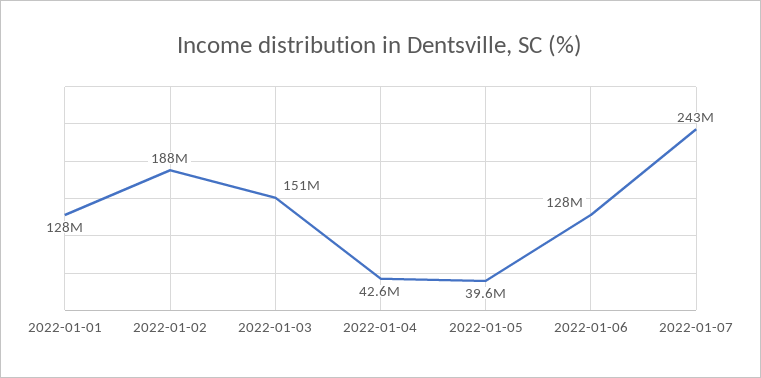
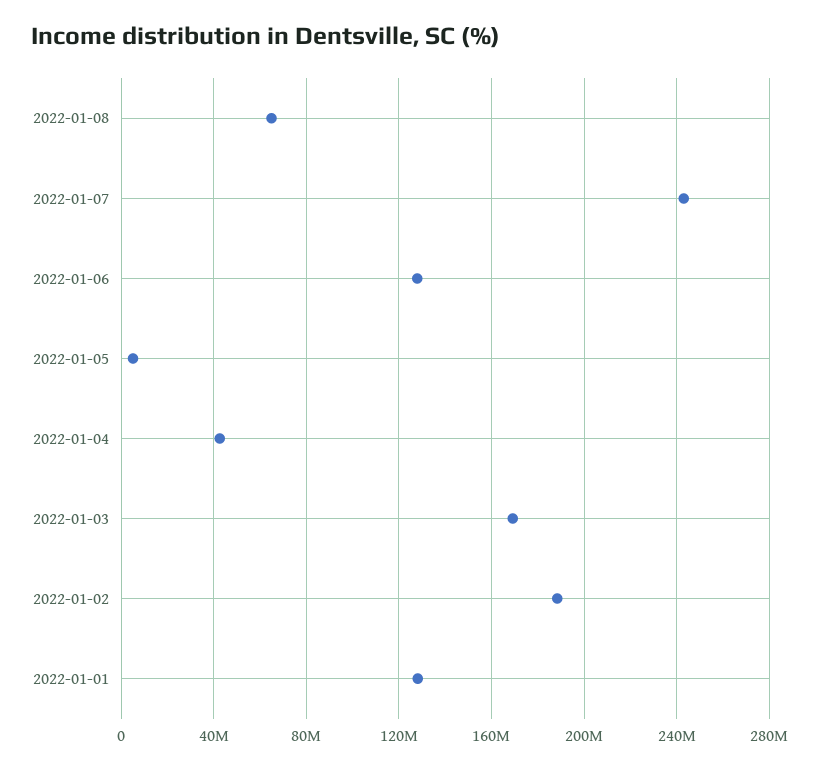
2022-01-03: 151000000 -> 170000000
2022-01-05: 39600000 -> 5000000
2022-01-08: none -> 65000000

